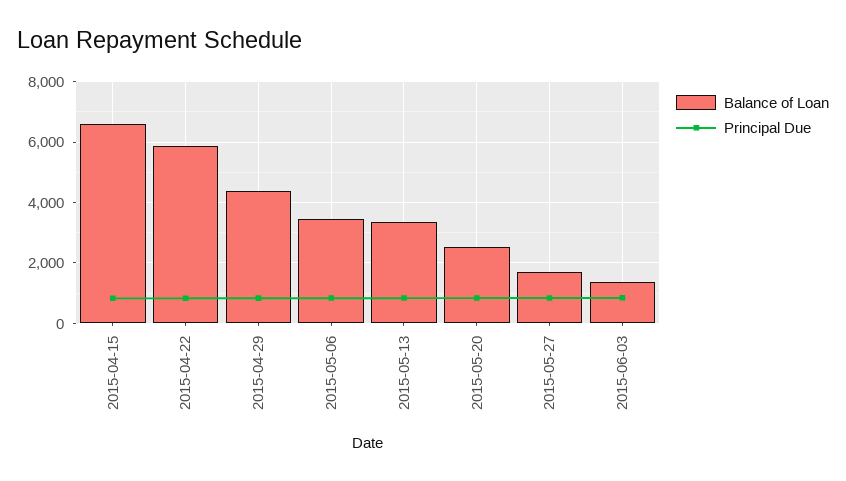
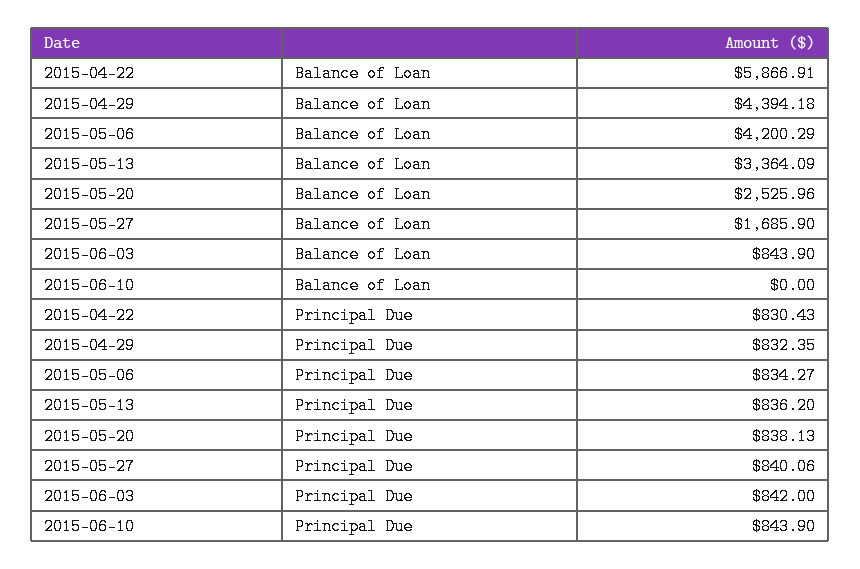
Balance of Loan, 2015-04-15: 6600 -> none
Principal Due, 2015-04-15: 800 -> none
Balance of Loan, 2015-05-06: 3400 -> 4200.29
Balance of Loan, 2015-06-03: 1400 -> 843.9
Balance of Loan, 2015-06-10: none -> 0
Principal Due, 2015-06-10: none -> 843.9

